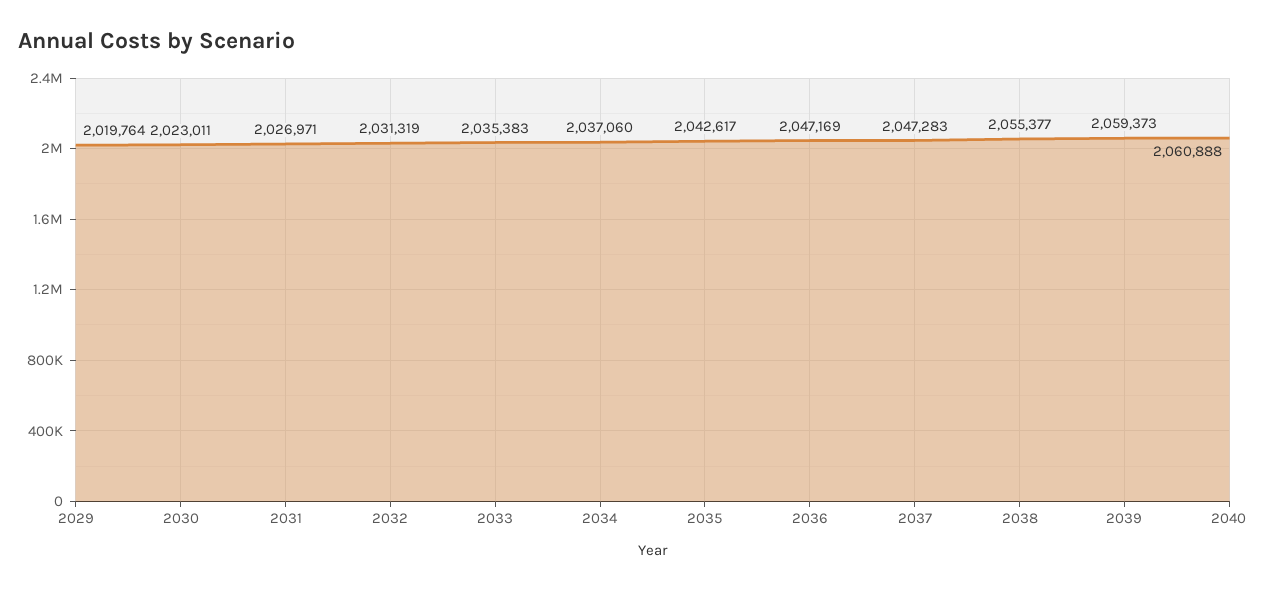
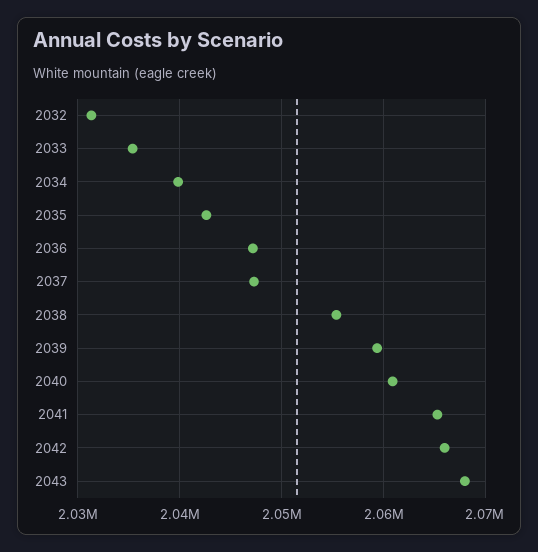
2029: 2019764 -> none
2030: 2023011 -> none
2031: 2026971 -> none
2034: 2037060 -> 2040000
2041: none -> 2065000
2042: none -> 2066000
2043: none -> 2068000

